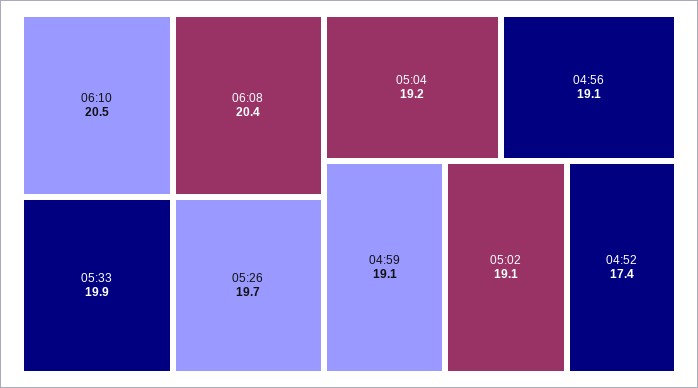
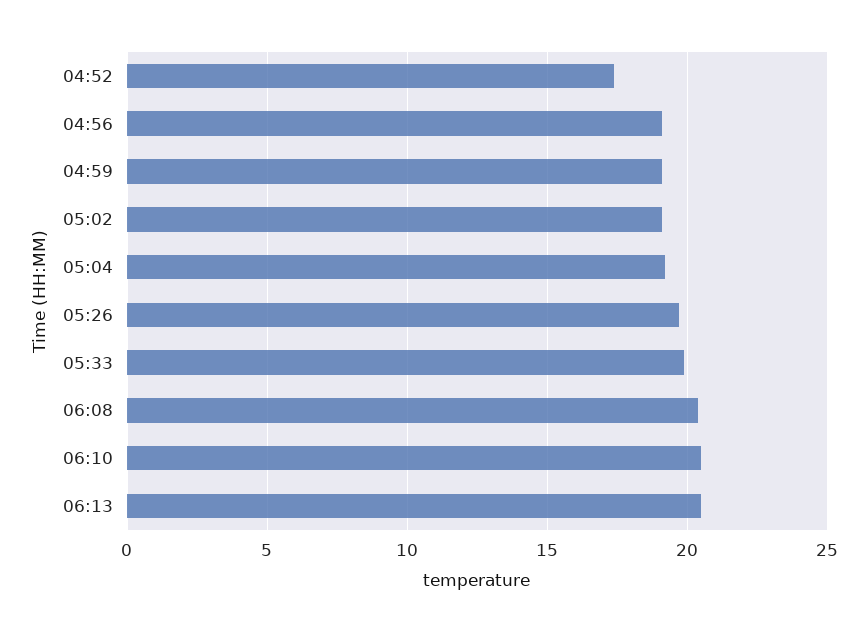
06:13: none -> 20.5

